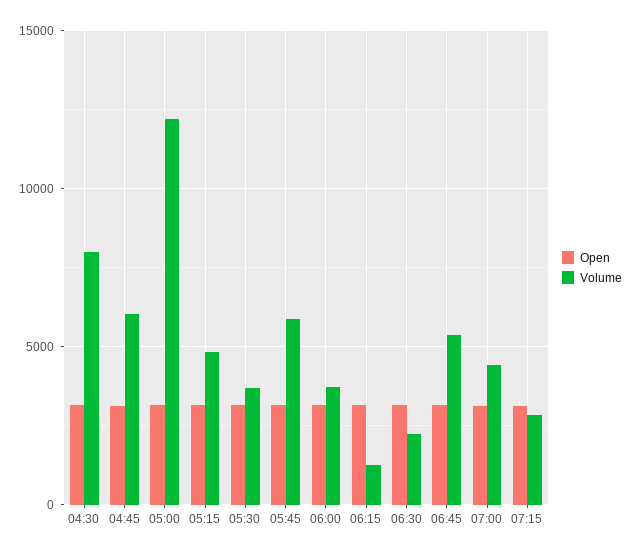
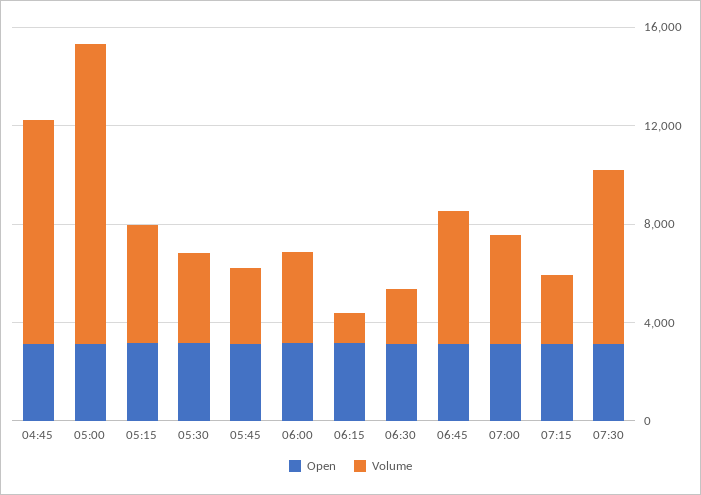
Open, 04:30: 3000 -> none
Volume, 04:30: 8000 -> none
Volume, 04:45: 6000 -> 9000
Volume, 05:45: 6000 -> 3000
Open, 07:30: none -> 3000
Volume, 07:30: none -> 7000

